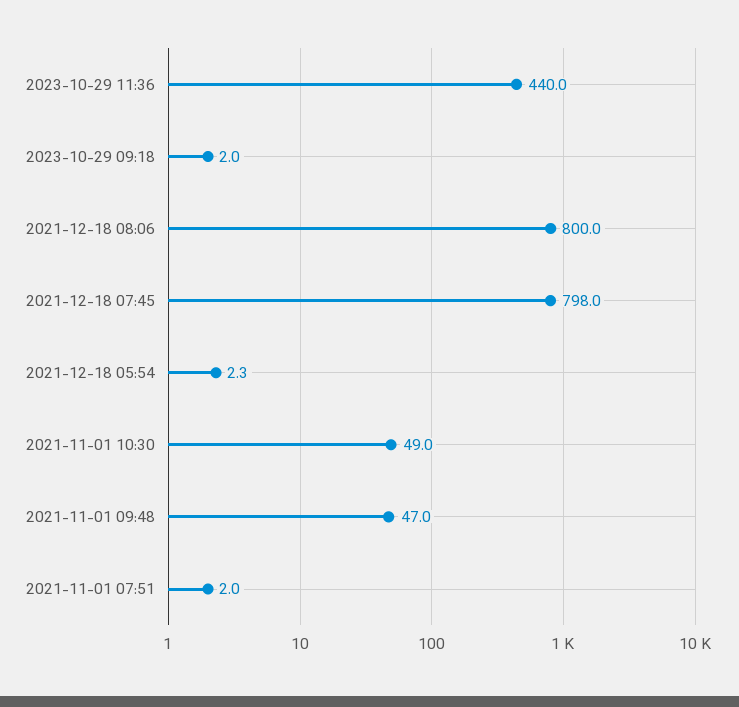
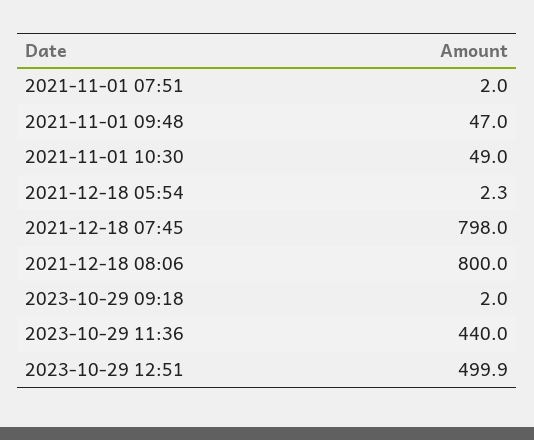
2023-10-29 12:51: none -> 499.9

